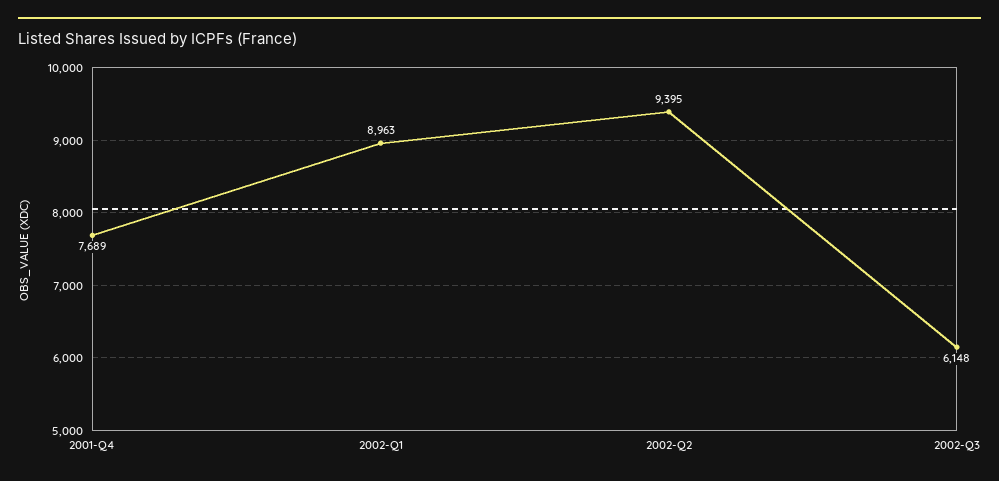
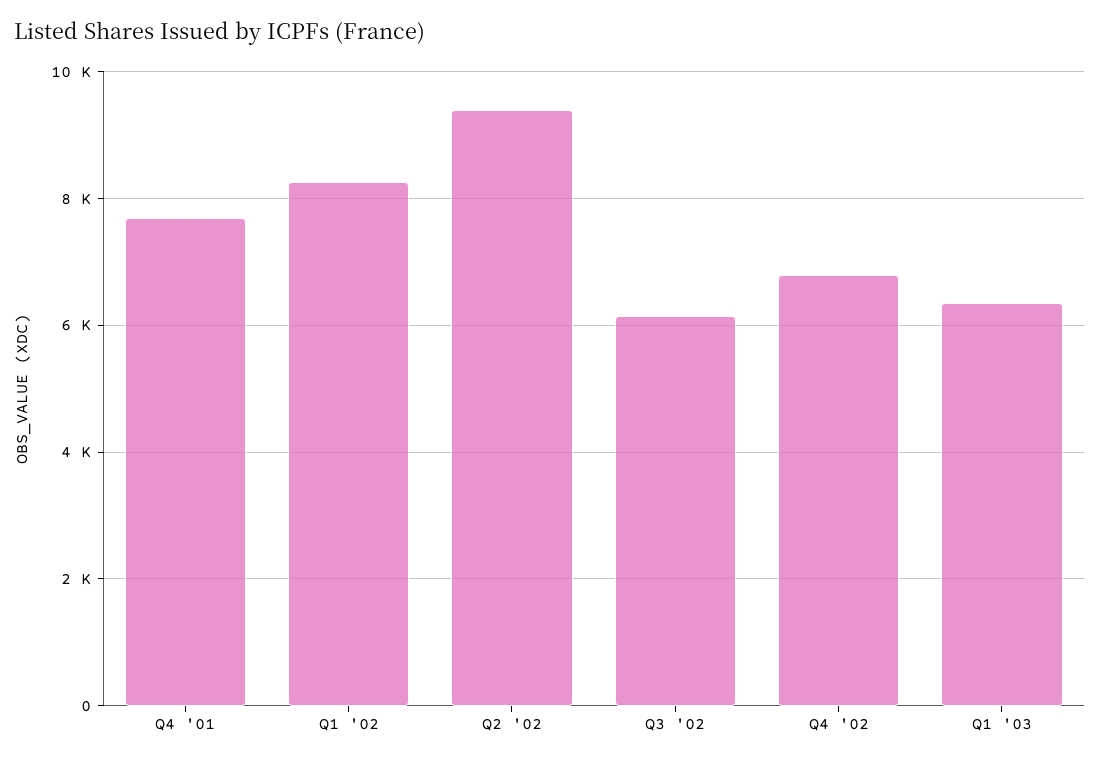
2002-Q1: 8963 -> 8200
Q4 '02: none -> 6800
Q1 '03: none -> 6400

